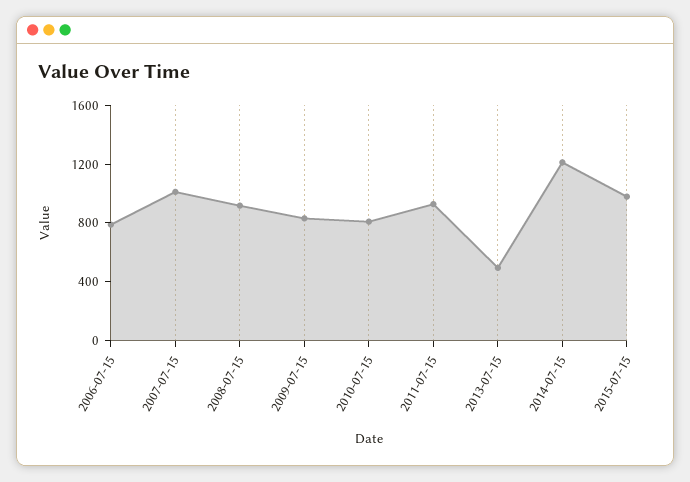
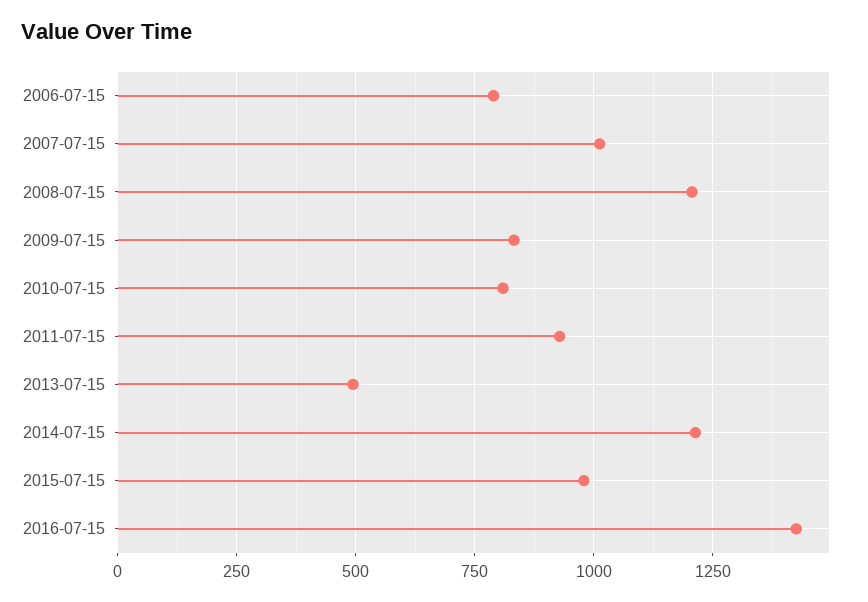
2008-07-15: 900 -> 1200
2016-07-15: none -> 1425

